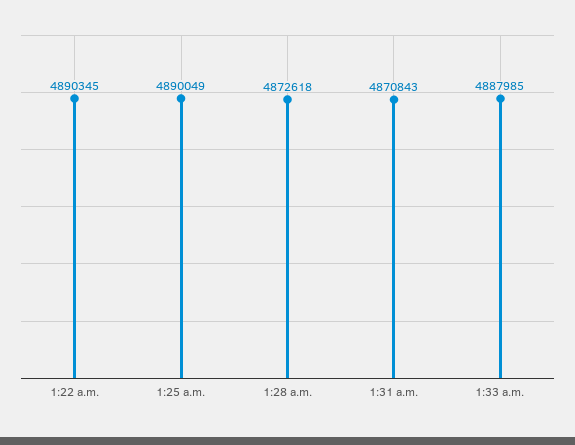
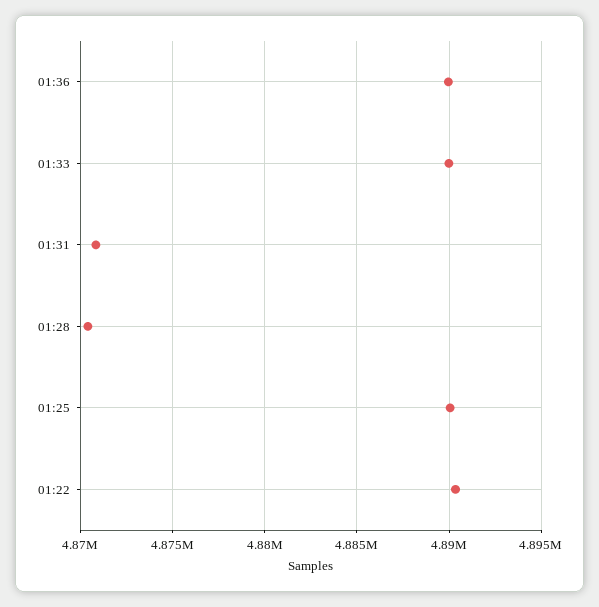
1:28 a.m.: 4872618 -> 4870500
1:33 a.m.: 4887985 -> 4890000
01:36: none -> 4890000

